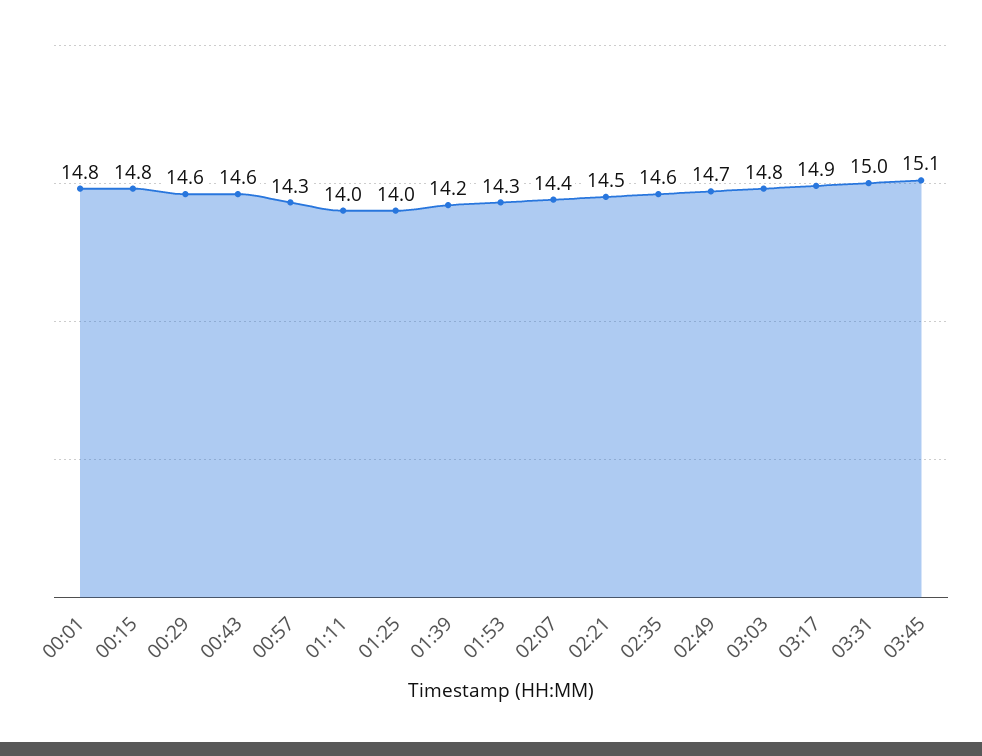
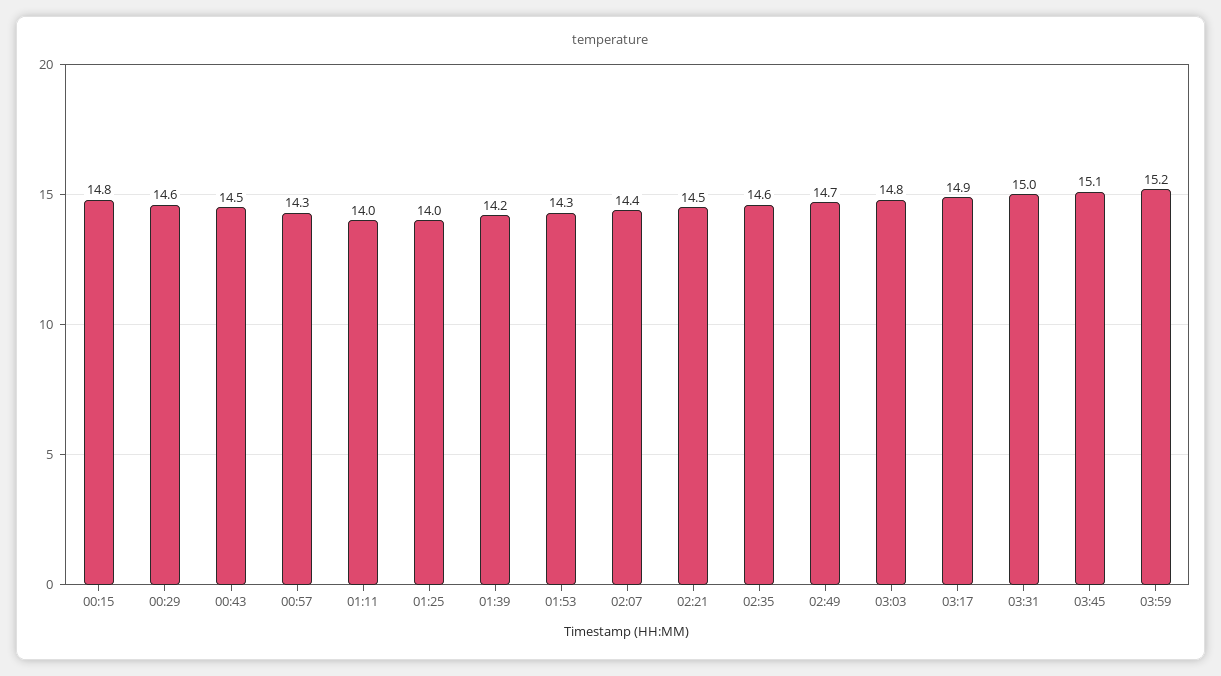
00:01: 14.8 -> none
00:43: 14.6 -> 14.5
03:59: none -> 15.2

